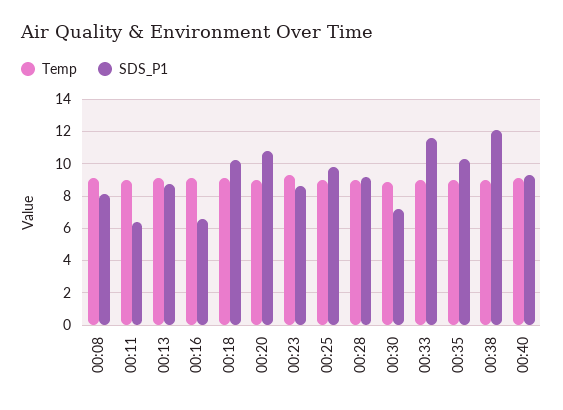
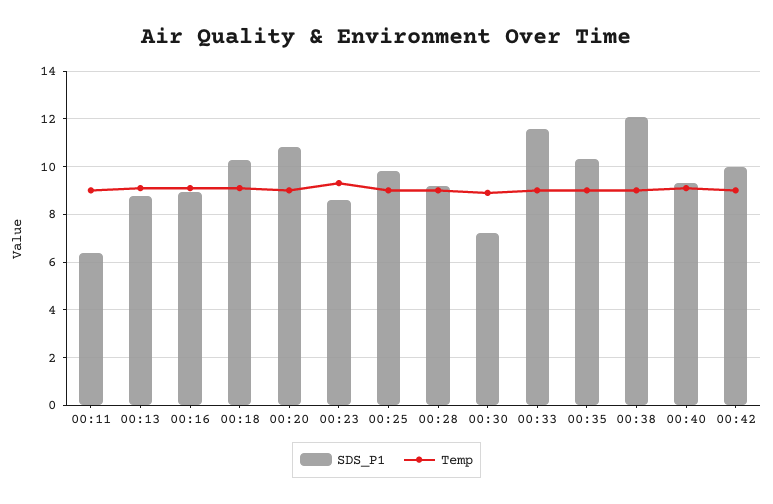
Temp, 00:08: 9 -> none
SDS_P1, 00:08: 8 -> none
SDS_P1, 00:16: 6.5 -> 9
SDS_P1, 00:42: none -> 10
Temp, 00:42: none -> 9

